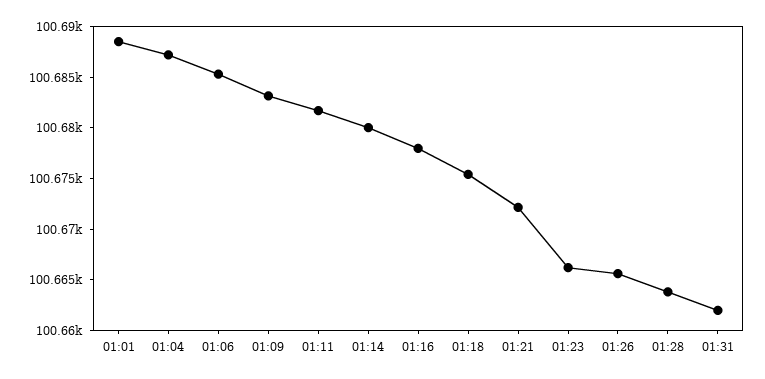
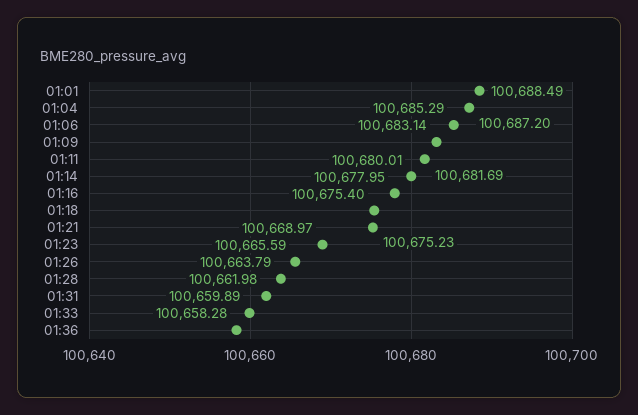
01:21: 100672 -> 100675.23
01:23: 100666 -> 100668.97
01:33: none -> 100659.89
01:36: none -> 100658.28

